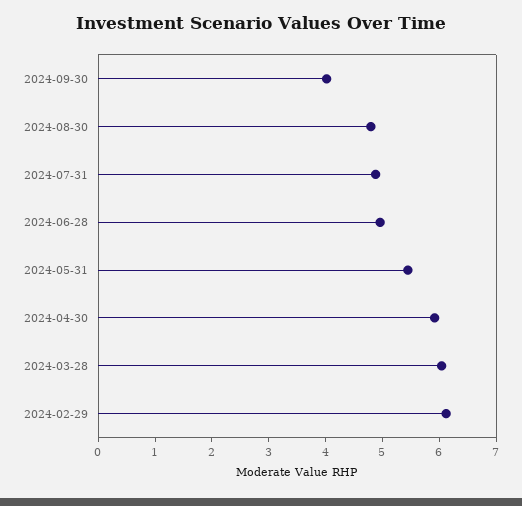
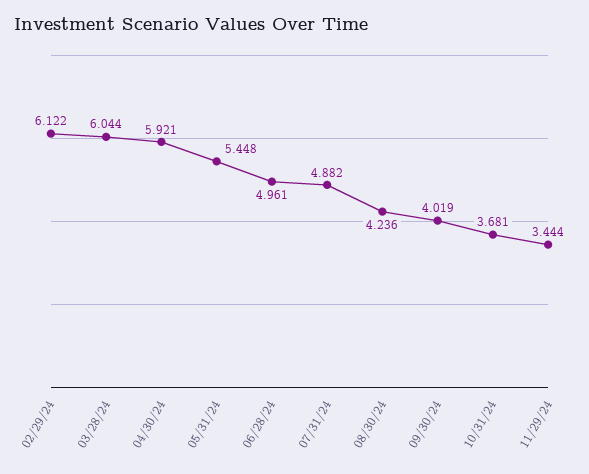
2024-08-30: 4.8 -> 4.236
10/31/24: none -> 3.681
11/29/24: none -> 3.444

